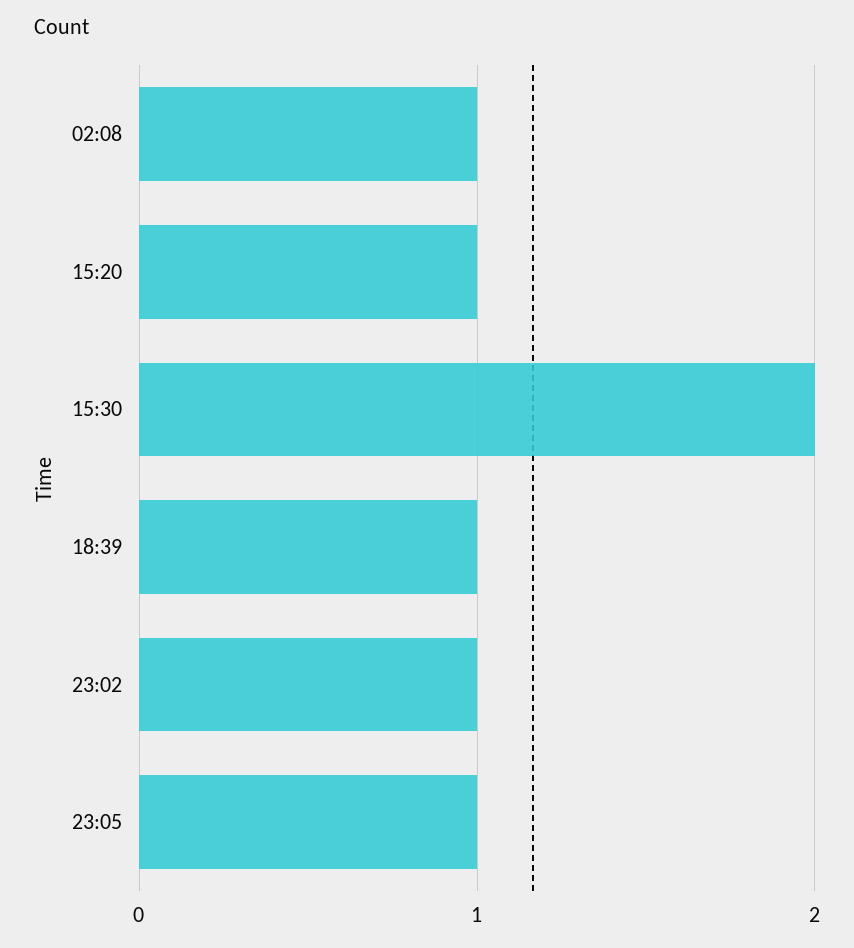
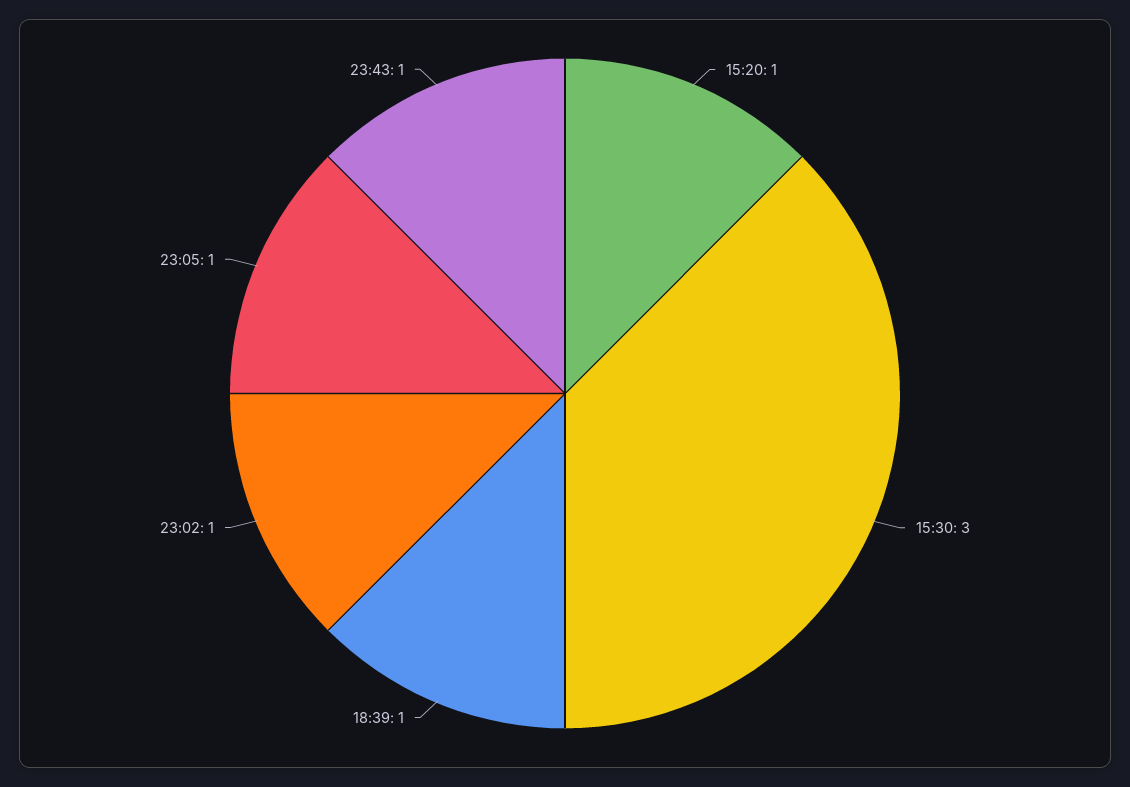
02:08: 1 -> none
15:30: 2 -> 3
23:43: none -> 1

